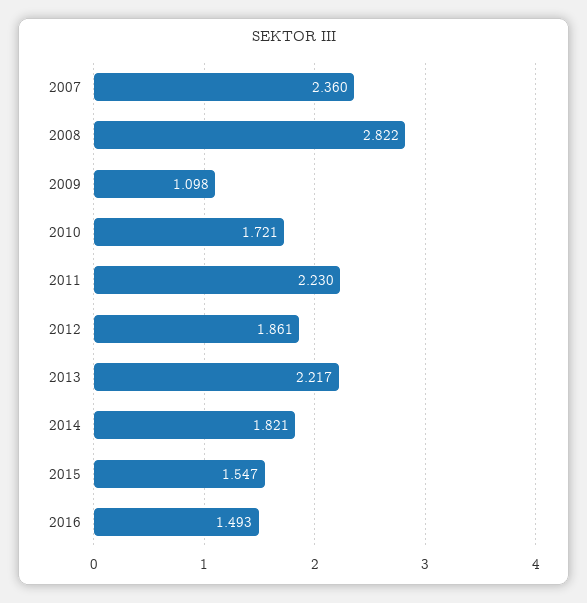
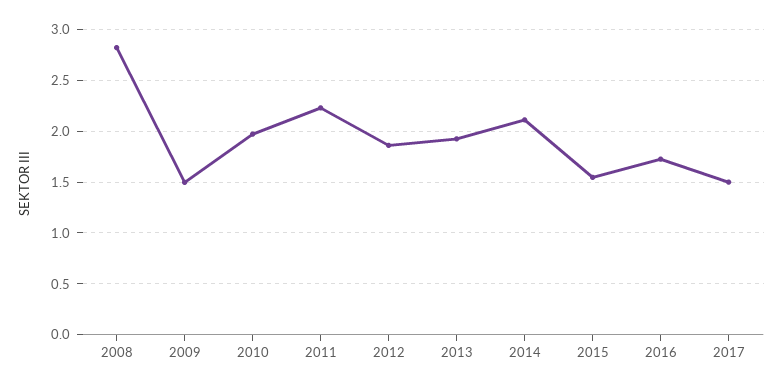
2007: 2.36 -> none
2009: 1.098 -> 1.5
2010: 1.721 -> 2
2013: 2.217 -> 1.9
2014: 1.821 -> 2.1
2016: 1.493 -> 1.7
2017: none -> 1.5

